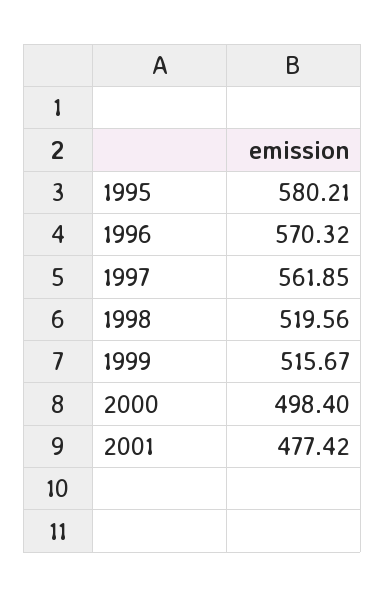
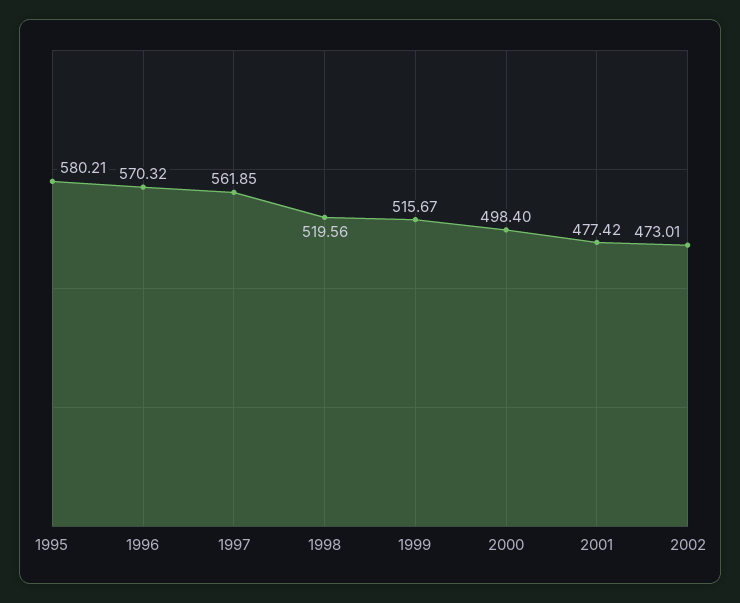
2002: none -> 473.01

